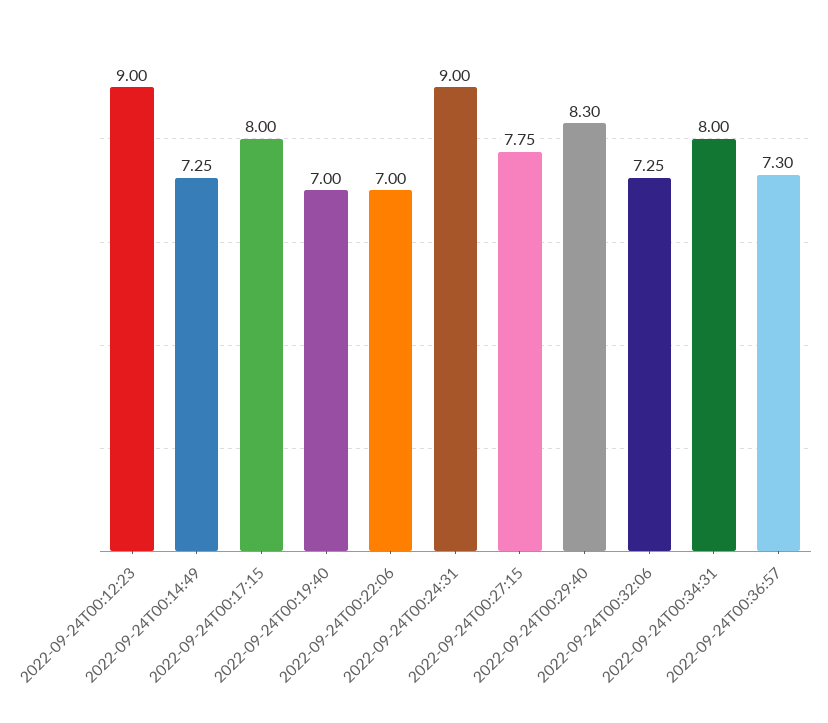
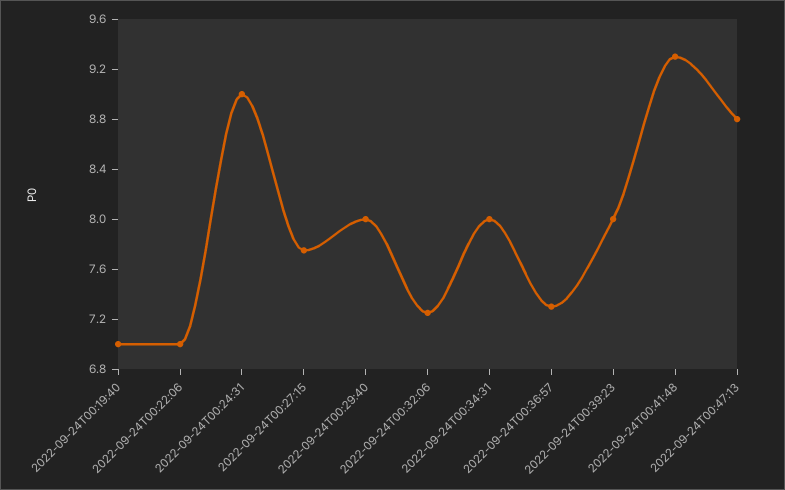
2022-09-24T00:12:23: 9 -> none
2022-09-24T00:14:49: 7.25 -> none
2022-09-24T00:17:15: 8 -> none
2022-09-24T00:29:40: 8.3 -> 8
2022-09-24T00:39:23: none -> 8
2022-09-24T00:41:48: none -> 9.3
2022-09-24T00:47:13: none -> 8.8

